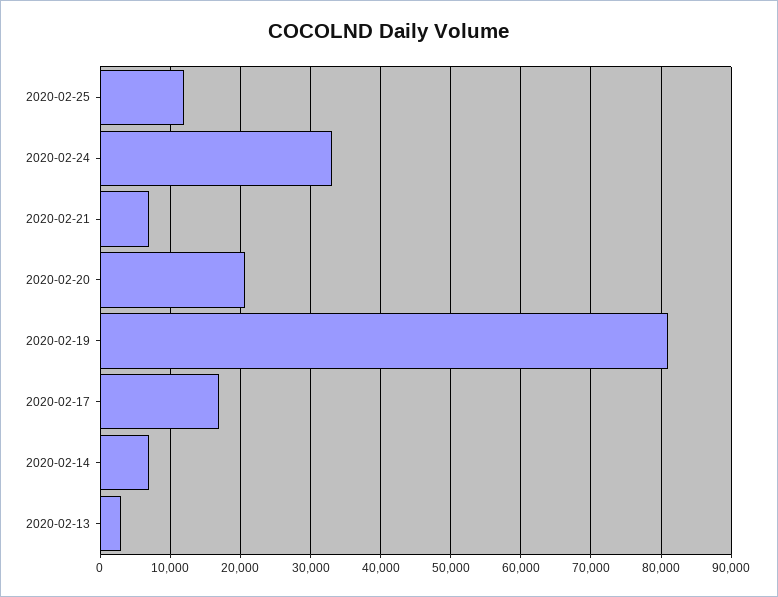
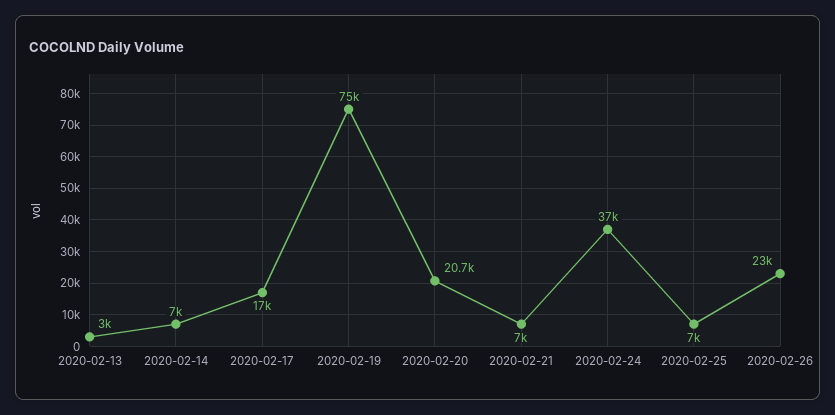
2020-02-25: 12000 -> 7000
2020-02-24: 33000 -> 37000
2020-02-19: 81000 -> 75000
2020-02-26: none -> 23000

